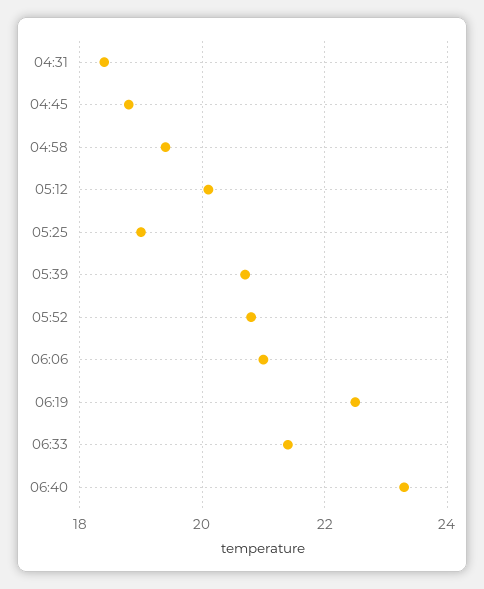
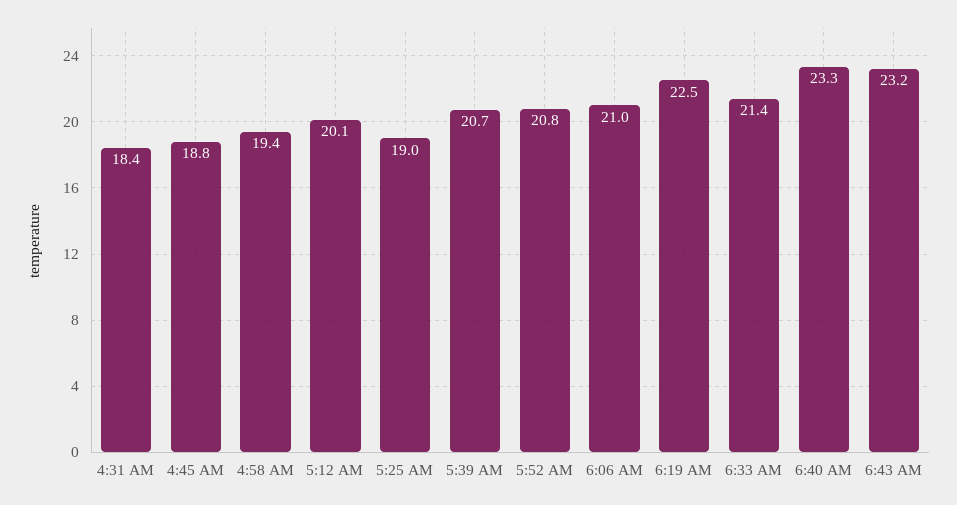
6:43 AM: none -> 23.2

